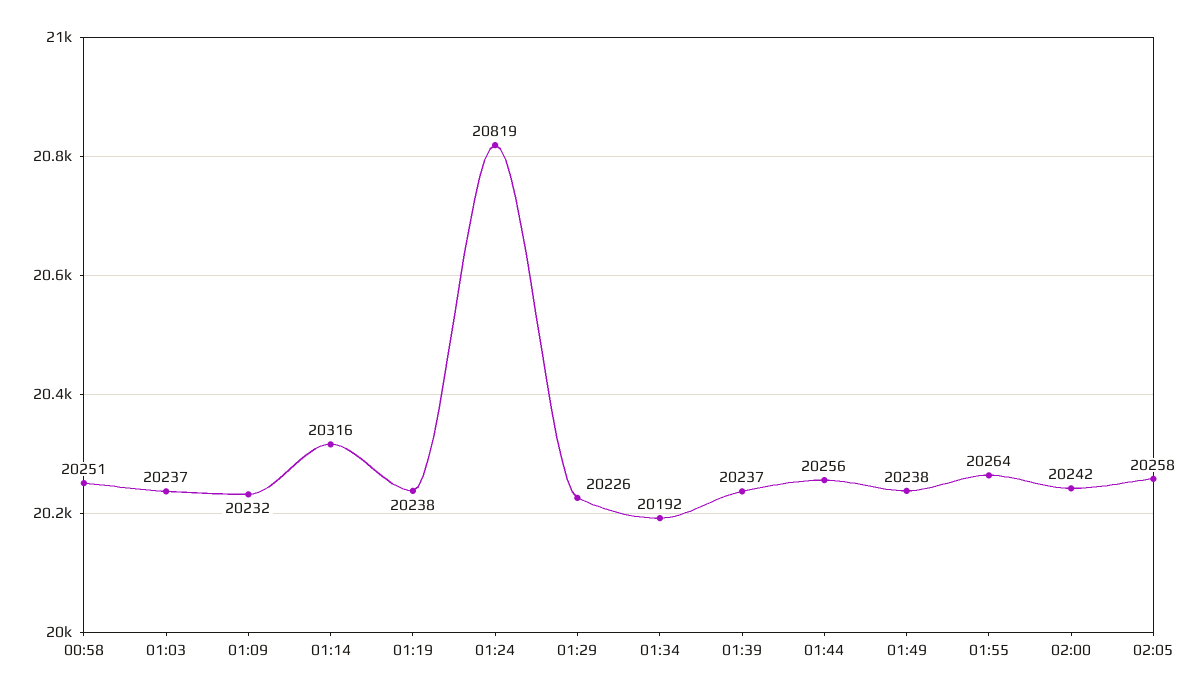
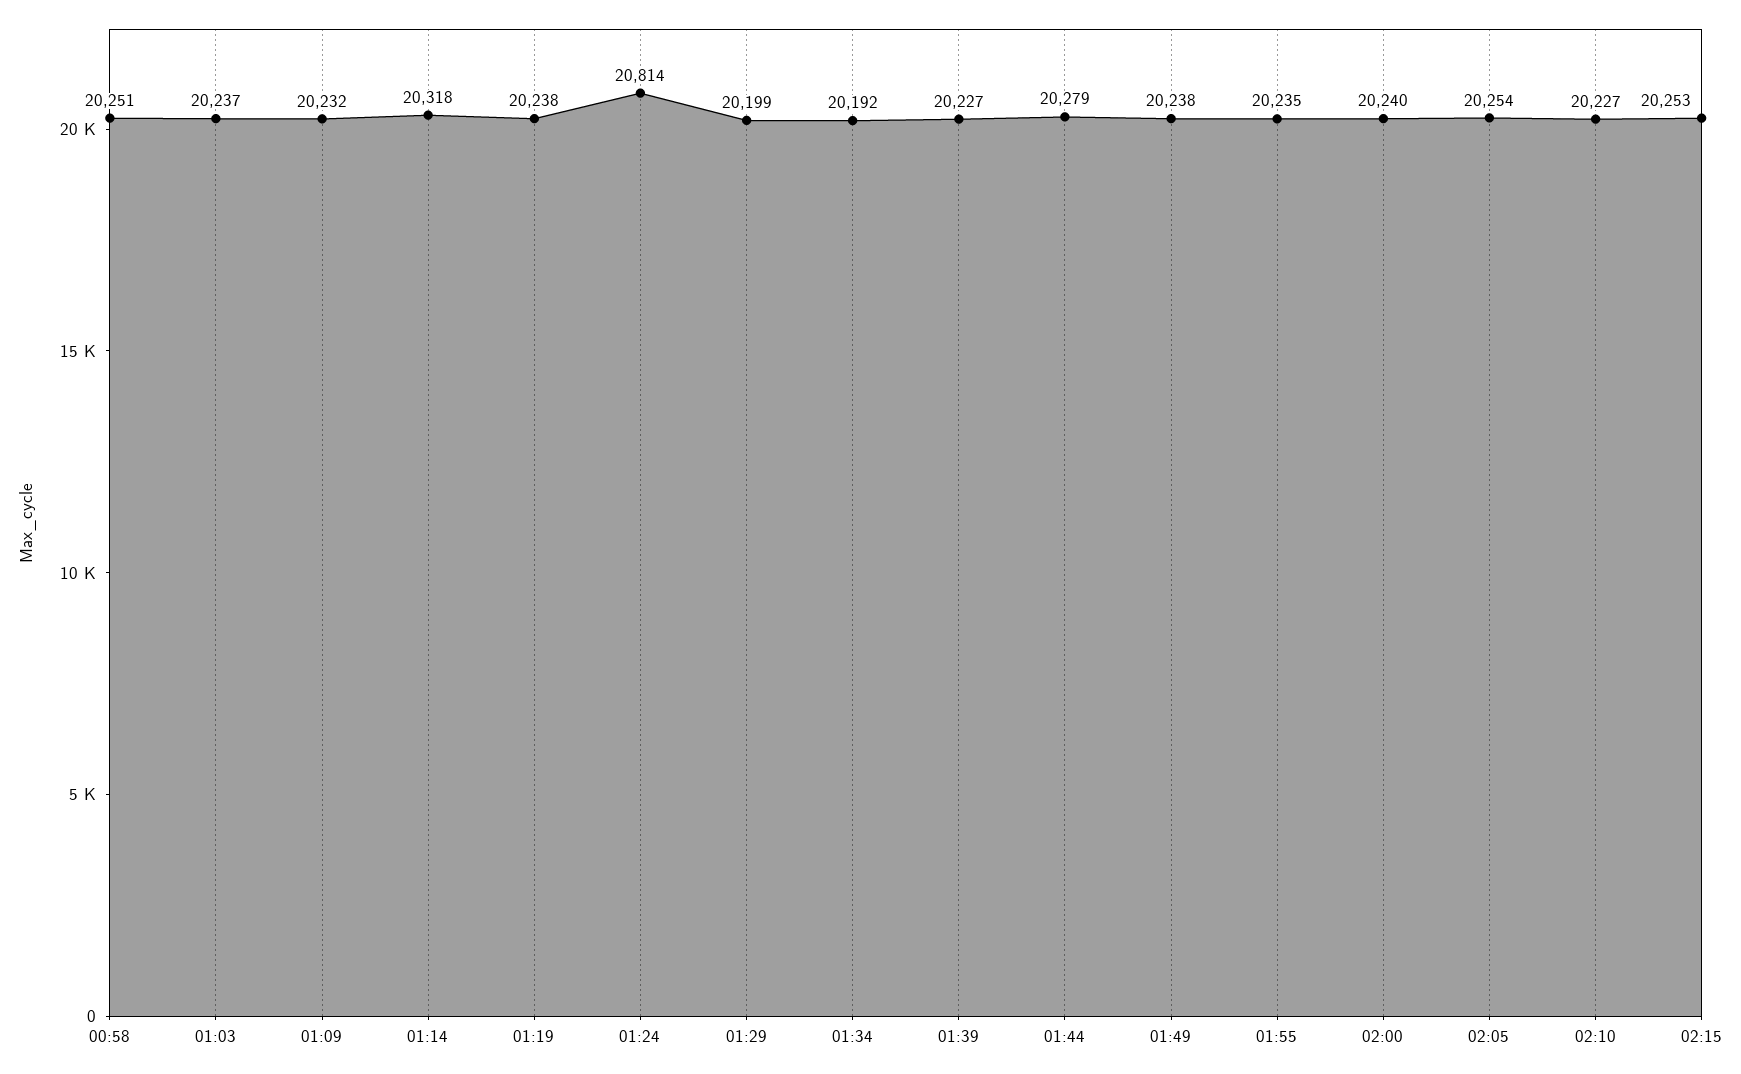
01:14: 20316 -> 20318
01:24: 20819 -> 20814
01:29: 20226 -> 20199
01:39: 20237 -> 20227
01:44: 20256 -> 20279
01:55: 20264 -> 20235
02:00: 20242 -> 20240
02:05: 20258 -> 20254
02:10: none -> 20227
02:15: none -> 20253

